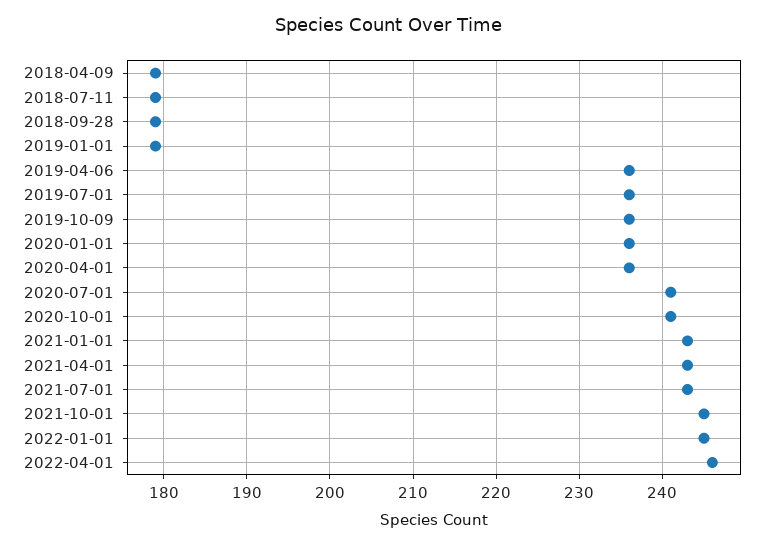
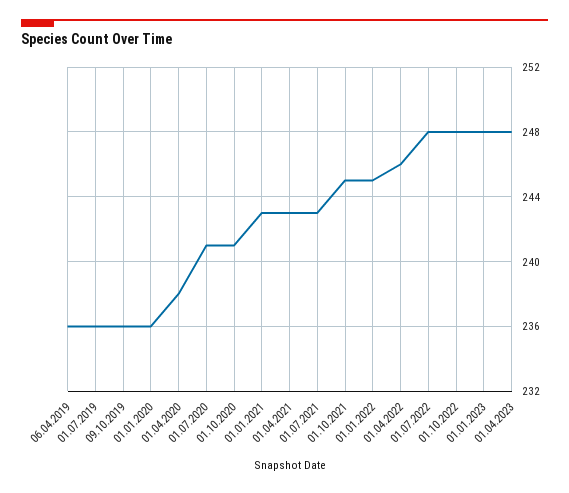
2018-04-09: 179 -> none
2018-07-11: 179 -> none
2018-09-28: 179 -> none
2019-01-01: 179 -> none
2020-04-01: 236 -> 238
01.07.2022: none -> 248
01.10.2022: none -> 248
01.01.2023: none -> 248
01.04.2023: none -> 248

